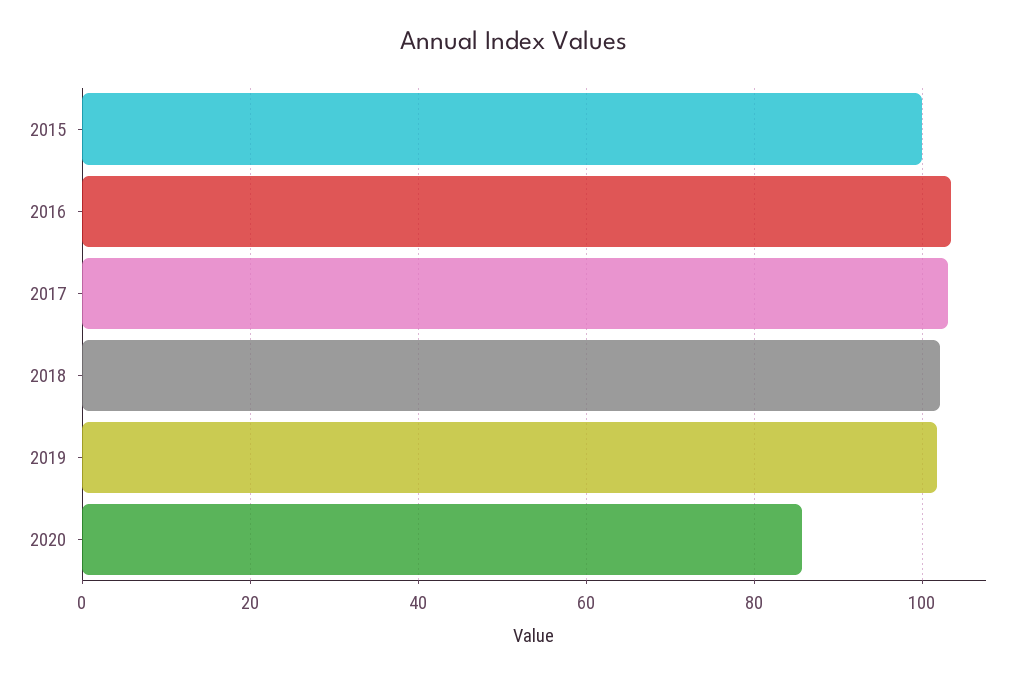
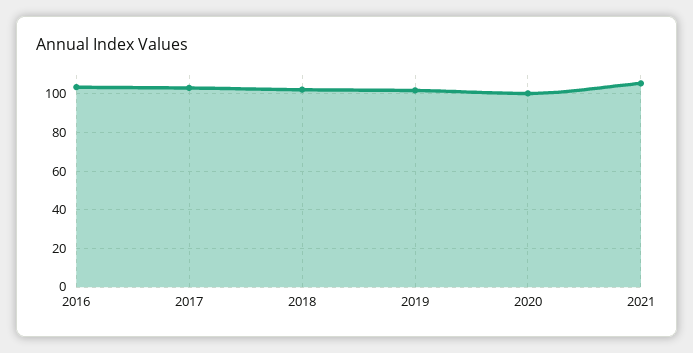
2015: 100 -> none
2020: 86 -> 100
2021: none -> 105

